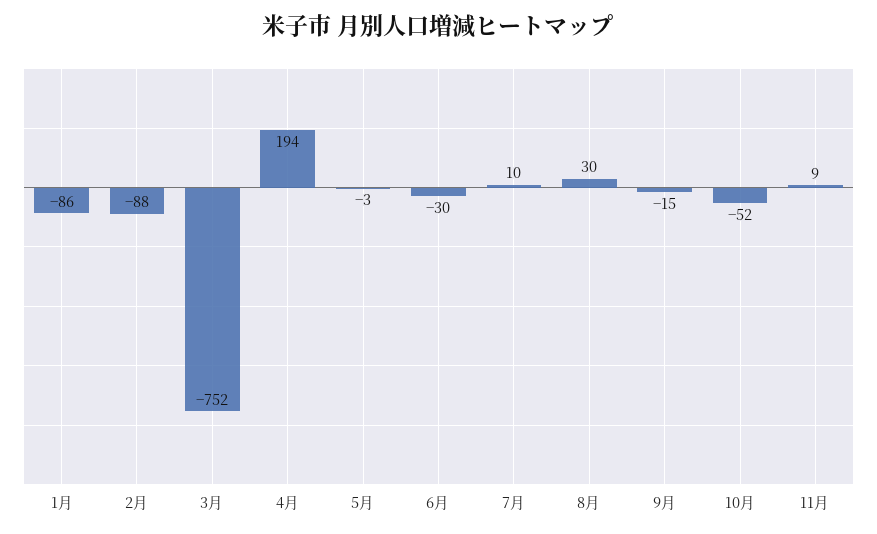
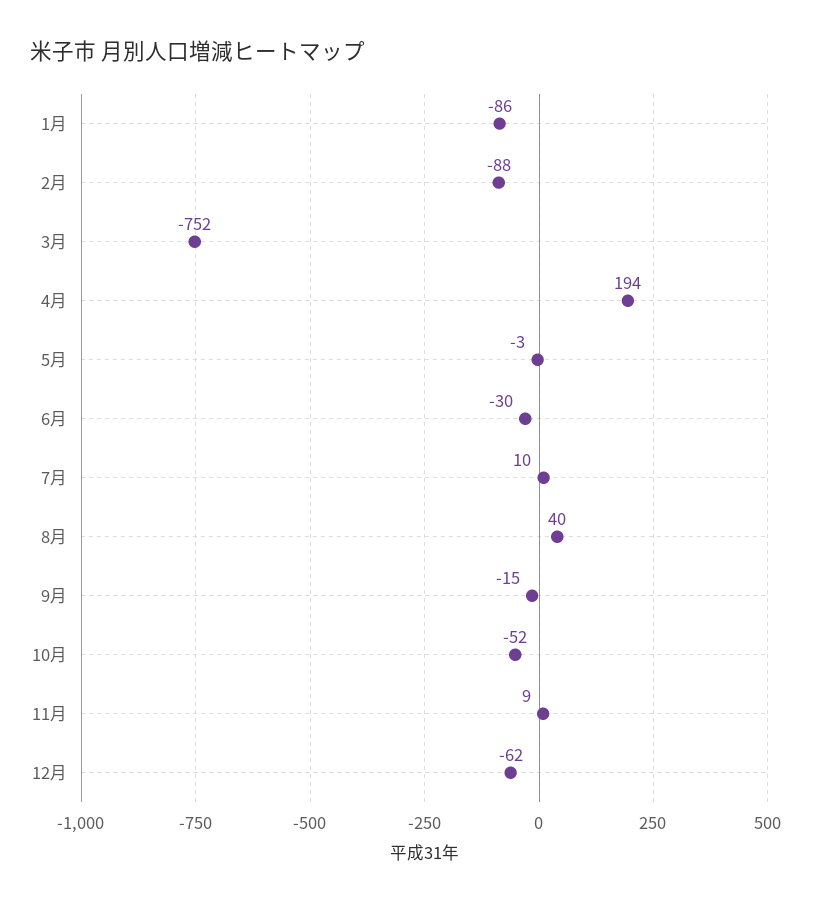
8月: 30 -> 40
12月: none -> -62

